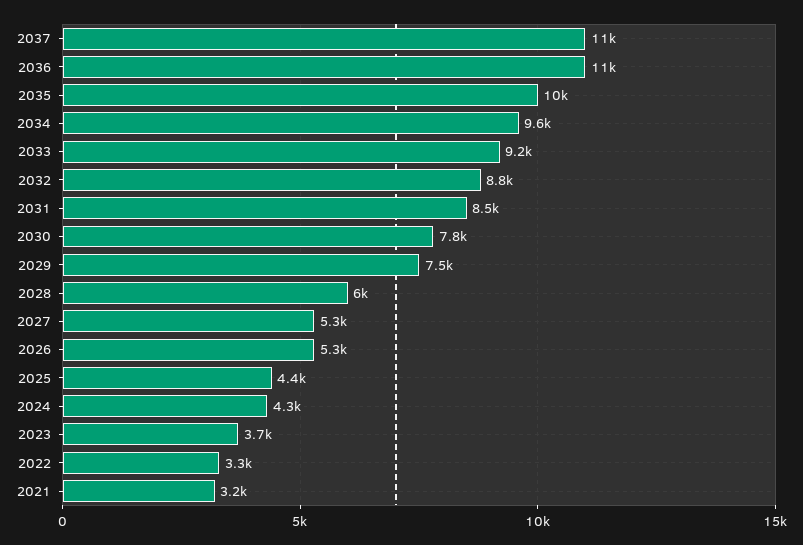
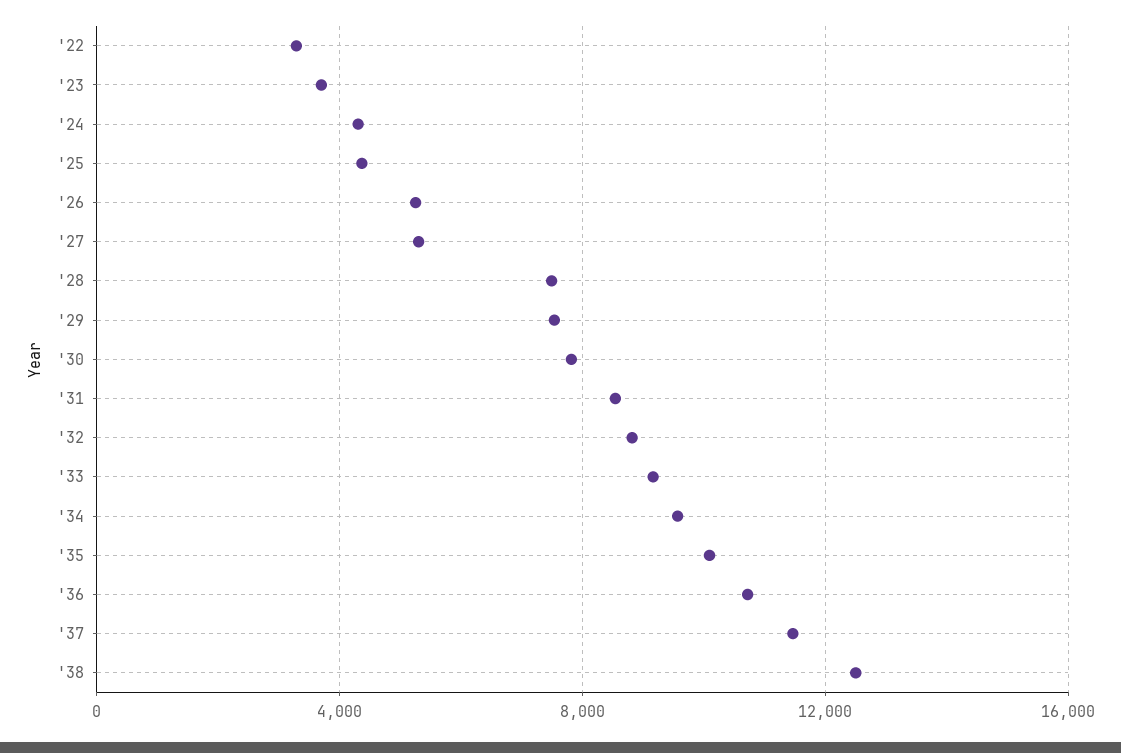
2028: 6000 -> 7500
2021: 3200 -> none
'38: none -> 12500

